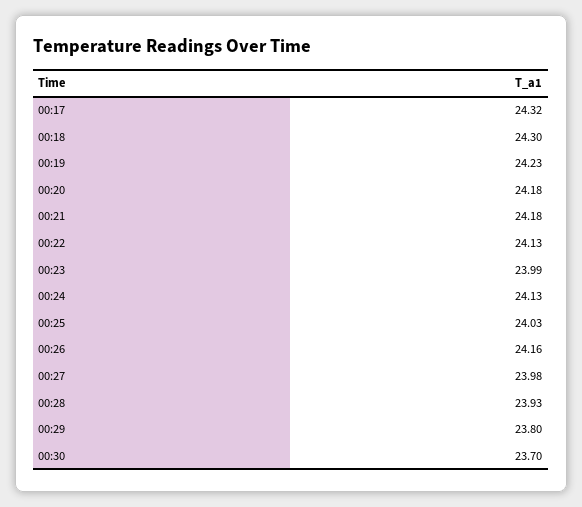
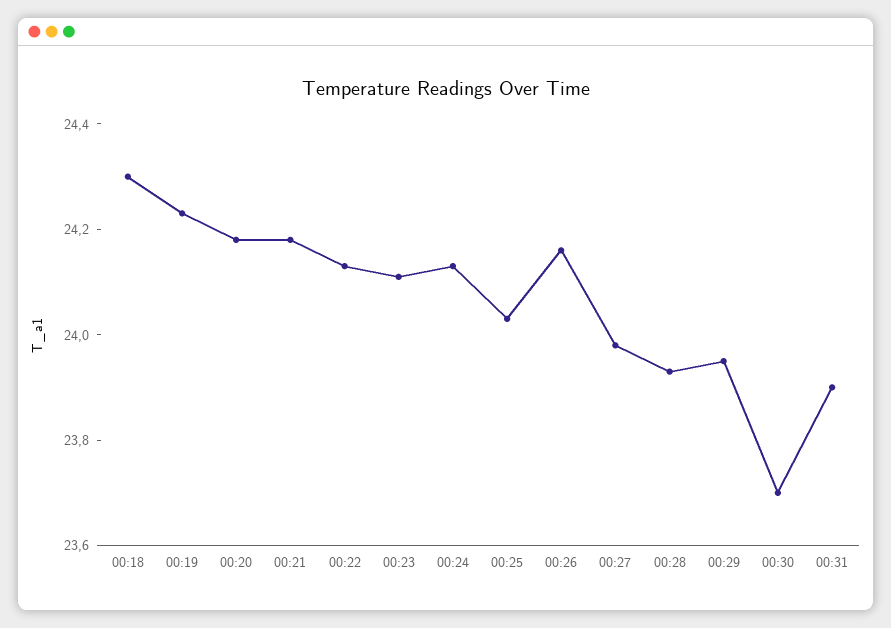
00:17: 24.32 -> none
00:23: 23.99 -> 24.1
00:29: 23.8 -> 23.95
00:31: none -> 23.9

